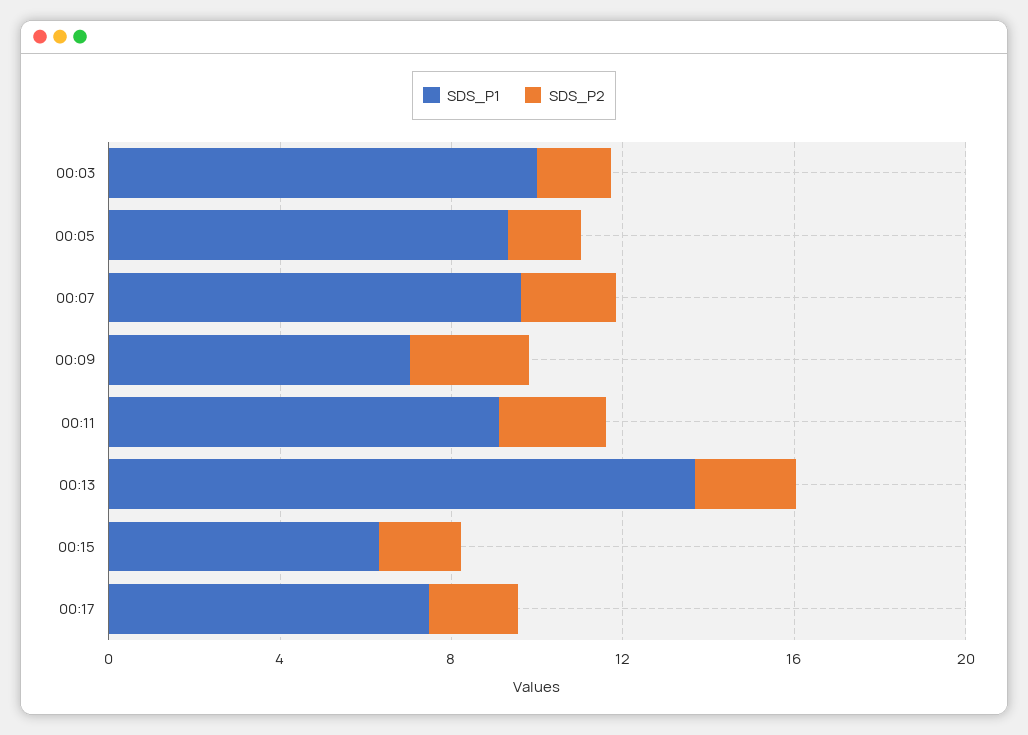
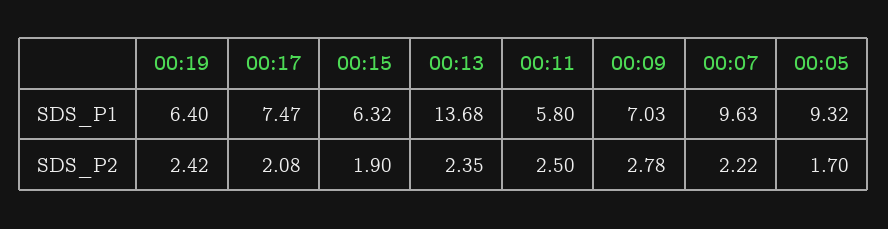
SDS_P1, 00:03: 10 -> none
SDS_P2, 00:03: 2 -> none
SDS_P1, 00:11: 9 -> 5.8
SDS_P1, 00:19: none -> 6.4
SDS_P2, 00:19: none -> 2.42

